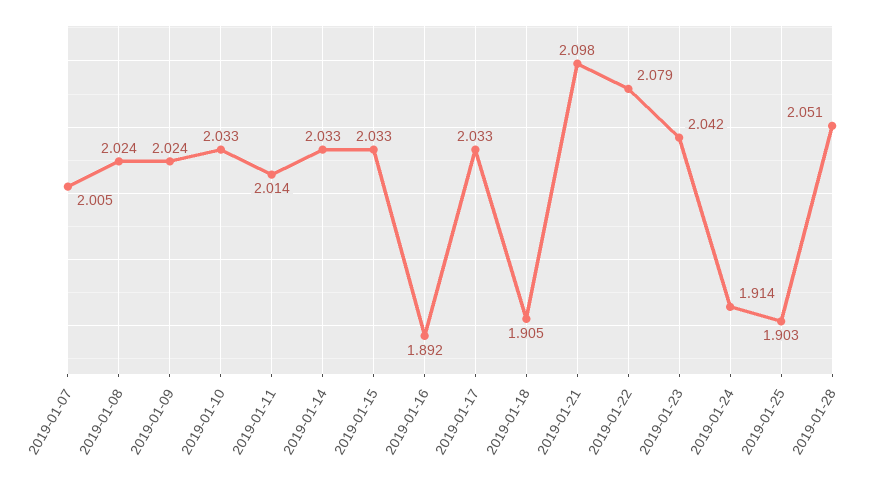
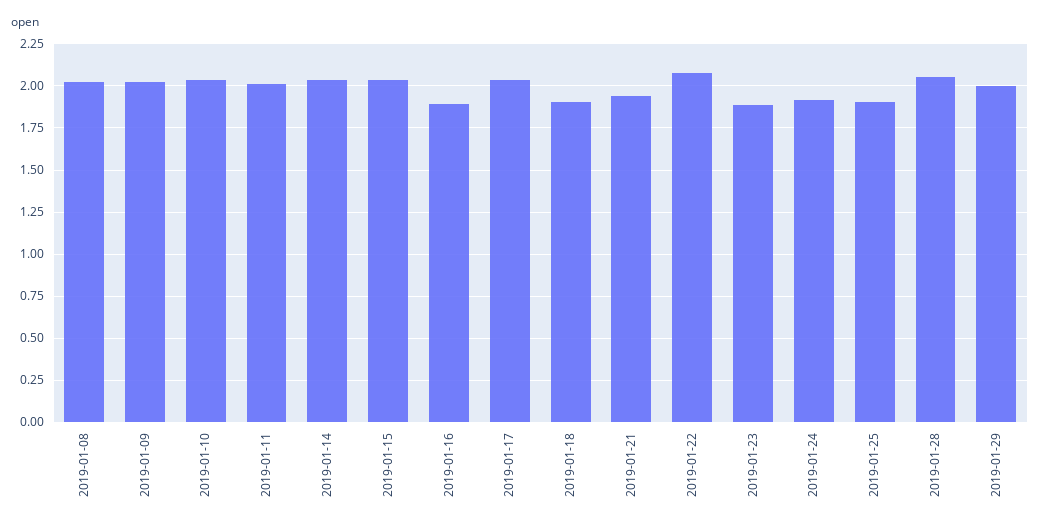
2019-01-07: 2.005 -> none
2019-01-21: 2.098 -> 1.95
2019-01-23: 2.042 -> 1.9
2019-01-29: none -> 2

